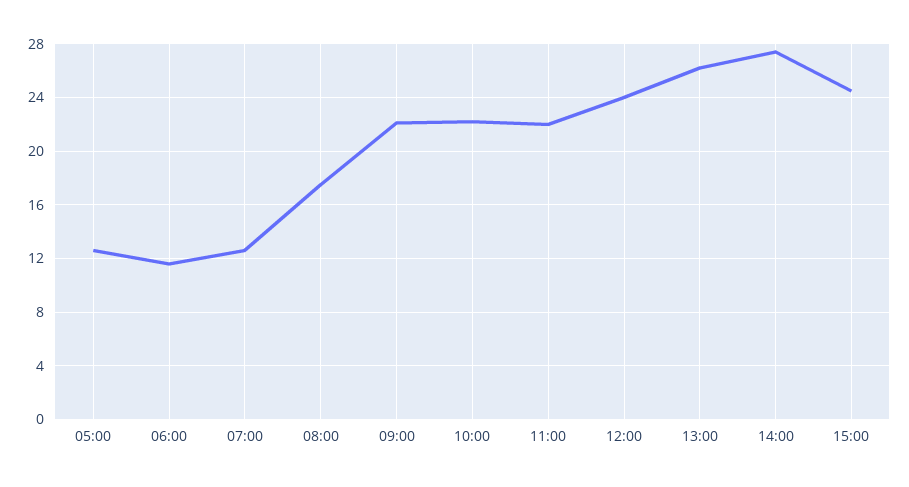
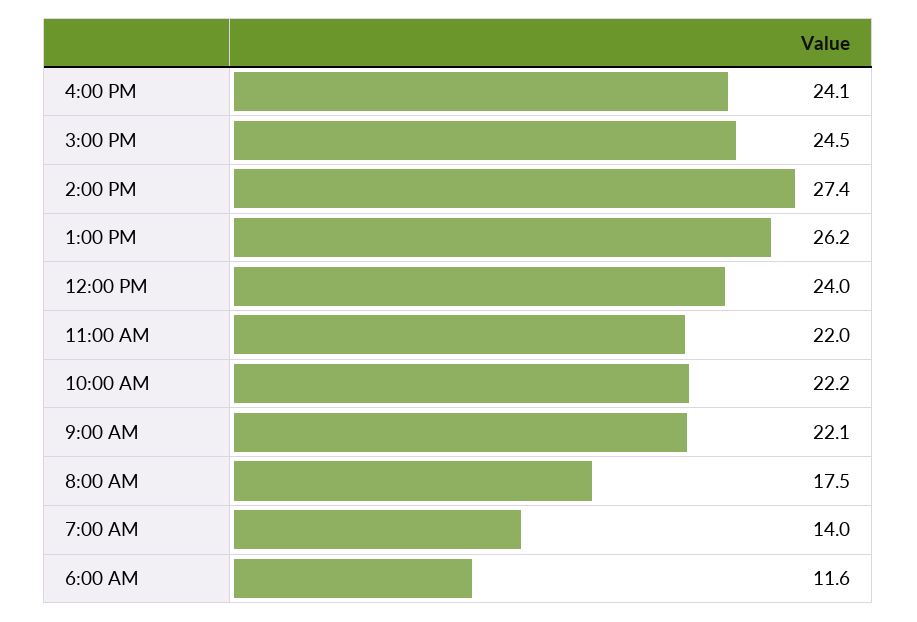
05:00: 12.5 -> none
07:00: 12.5 -> 14
4:00 PM: none -> 24.1

